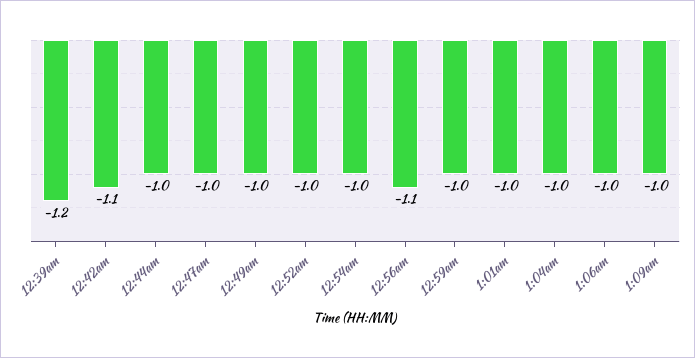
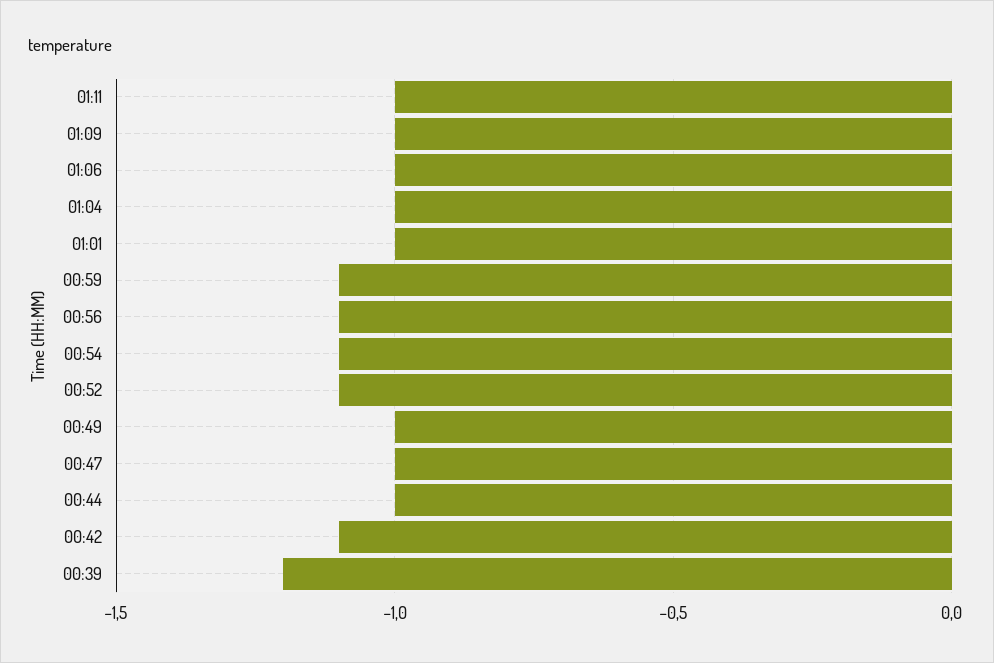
12:52am: -1 -> -1.1
12:54am: -1 -> -1.1
12:59am: -1 -> -1.1
01:11: none -> -1

